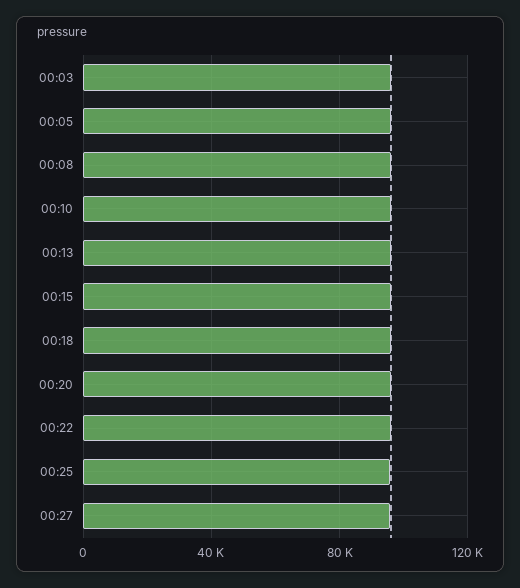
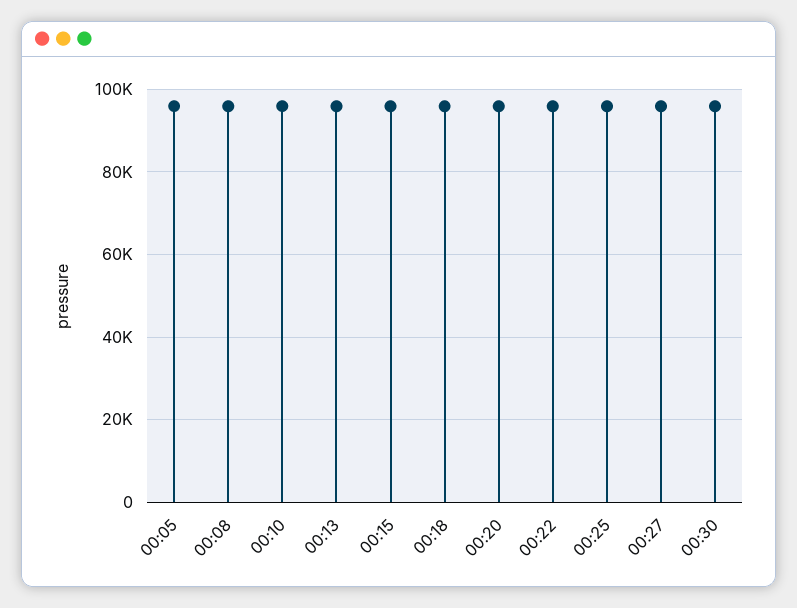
00:03: 95000 -> none
00:30: none -> 96000

